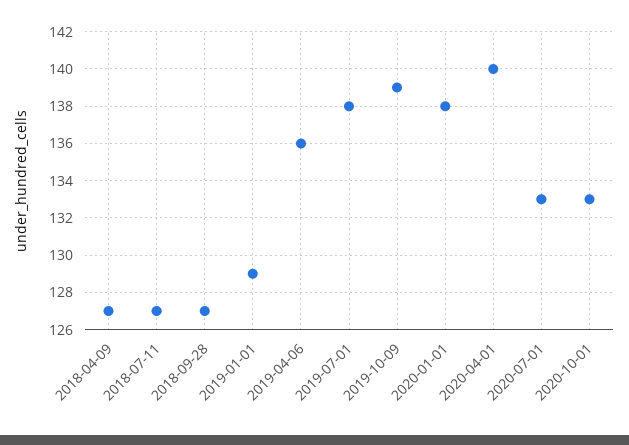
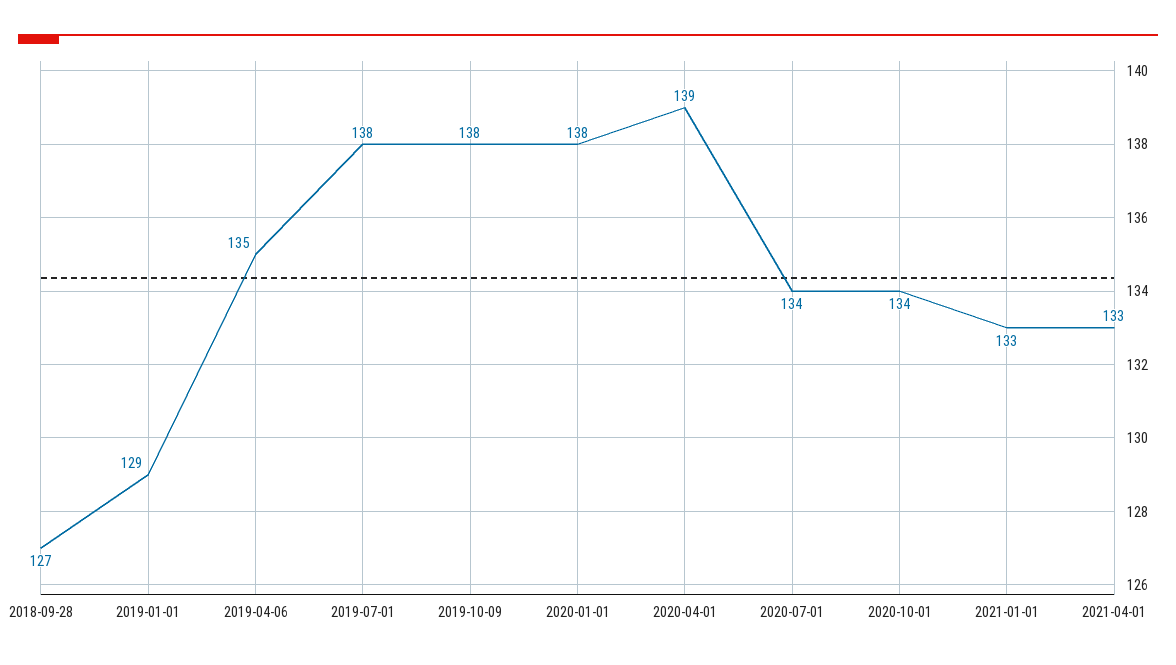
2018-04-09: 127 -> none
2018-07-11: 127 -> none
2019-04-06: 136 -> 135
2019-10-09: 139 -> 138
2020-04-01: 140 -> 139
2020-07-01: 133 -> 134
2020-10-01: 133 -> 134
2021-01-01: none -> 133
2021-04-01: none -> 133

